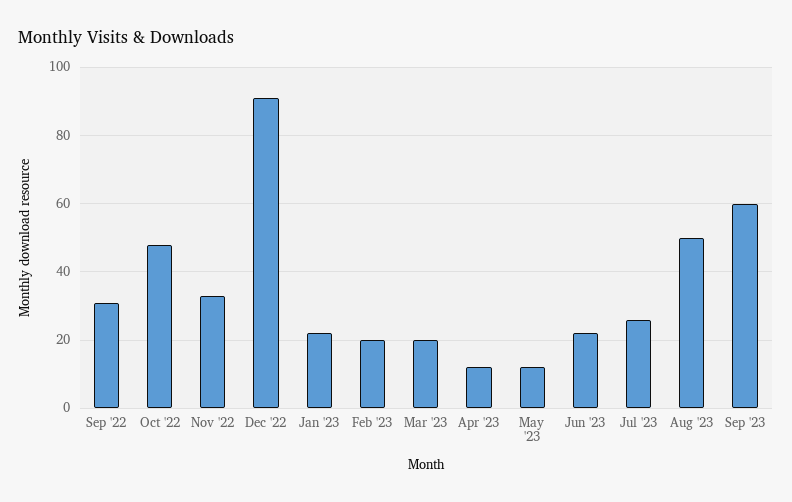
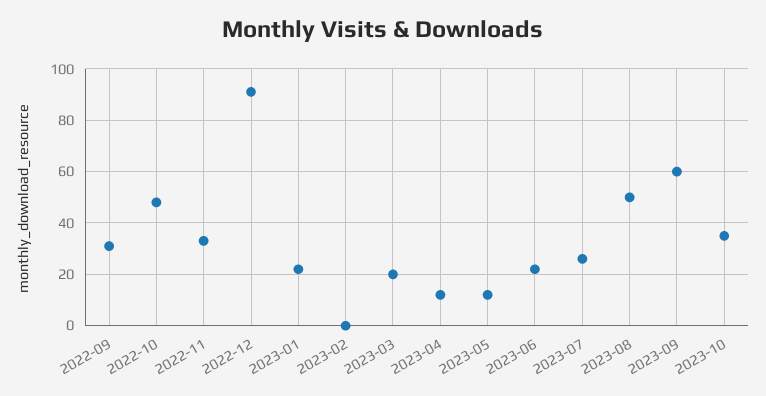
Feb '23: 20 -> 0
2023-10: none -> 35

